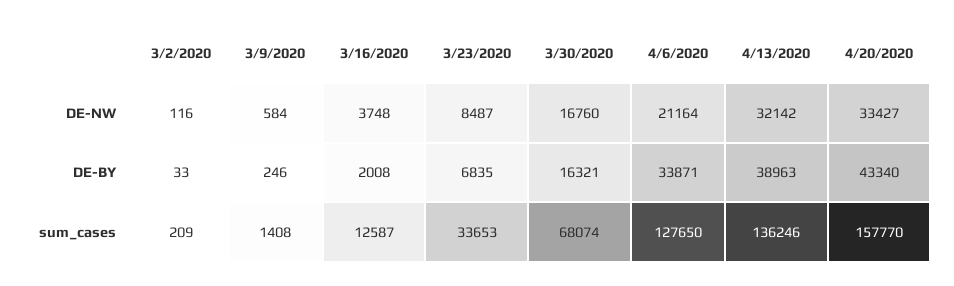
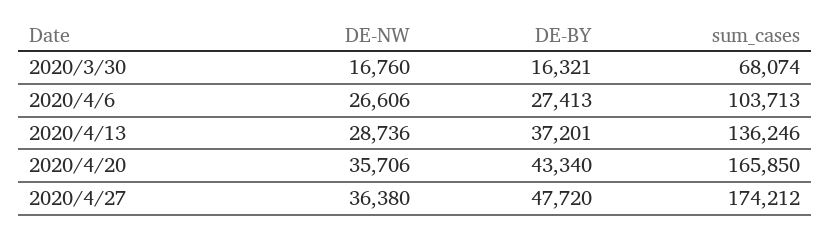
3/2/2020, DE-NW: 116 -> none
3/9/2020, DE-NW: 584 -> none
3/16/2020, DE-NW: 3748 -> none
3/23/2020, DE-NW: 8487 -> none
4/6/2020, DE-NW: 21164 -> 26606
4/13/2020, DE-NW: 32142 -> 28736
4/20/2020, DE-NW: 33427 -> 35706
3/2/2020, DE-BY: 33 -> none
3/9/2020, DE-BY: 246 -> none
3/16/2020, DE-BY: 2008 -> none
3/23/2020, DE-BY: 6835 -> none
4/6/2020, DE-BY: 33871 -> 27413
4/13/2020, DE-BY: 38963 -> 37201
3/2/2020, sum_cases: 209 -> none
3/9/2020, sum_cases: 1408 -> none
3/16/2020, sum_cases: 12587 -> none
3/23/2020, sum_cases: 33653 -> none
4/6/2020, sum_cases: 127650 -> 103713
4/20/2020, sum_cases: 157770 -> 165850
2020/4/27, DE-NW: none -> 36380
2020/4/27, DE-BY: none -> 47720
2020/4/27, sum_cases: none -> 174212

